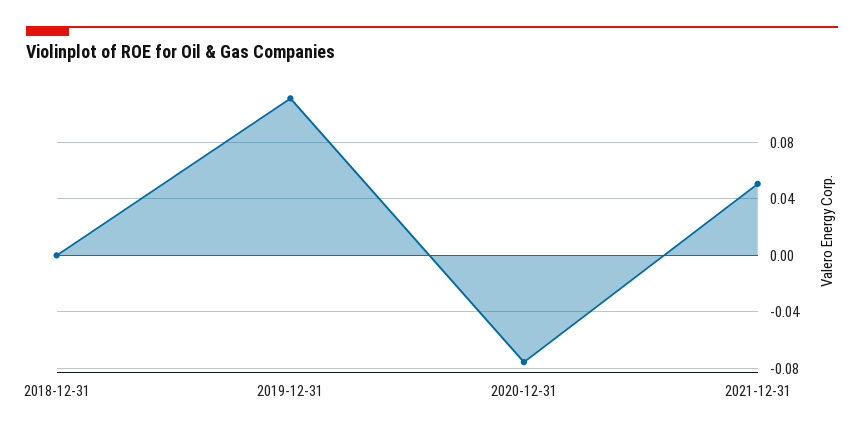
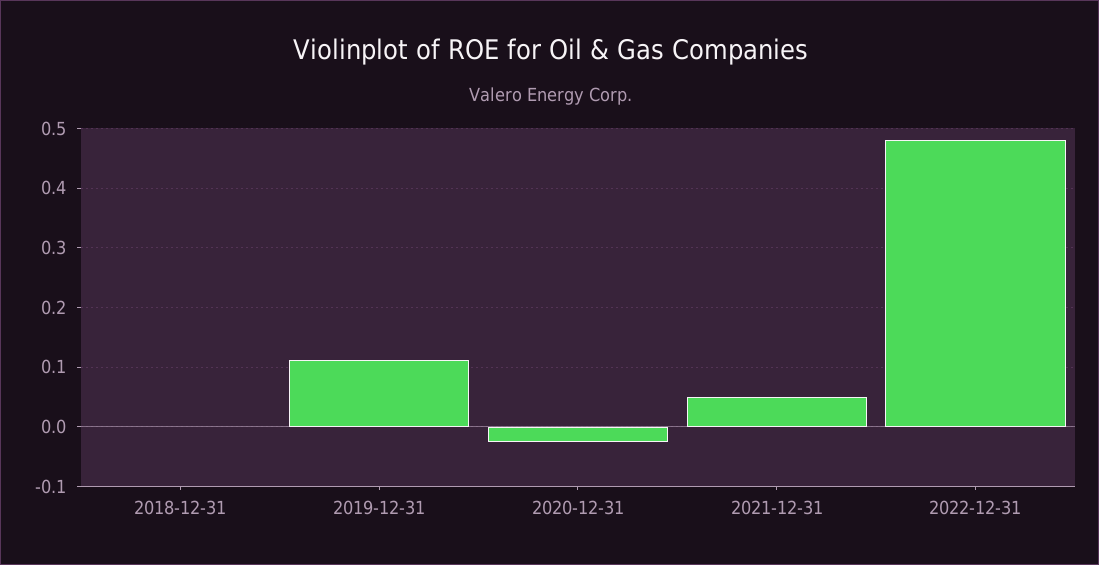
2020-12-31: -0.075 -> -0.02
2022-12-31: none -> 0.48

